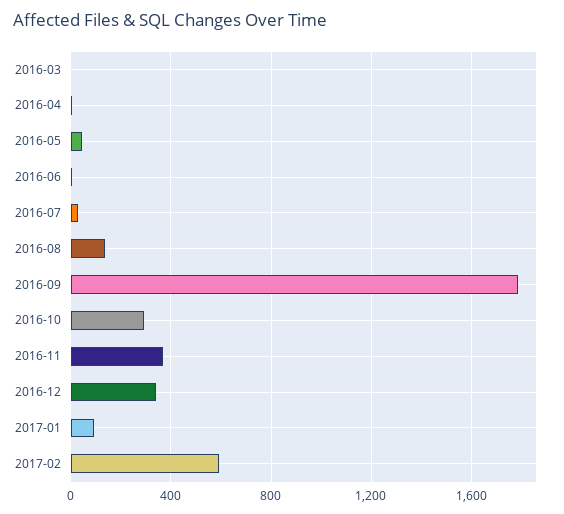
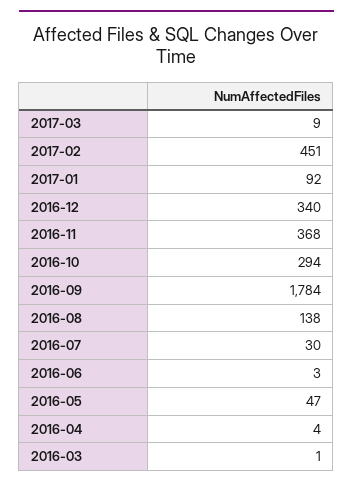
2017-02: 600 -> 451
2017-03: none -> 9

